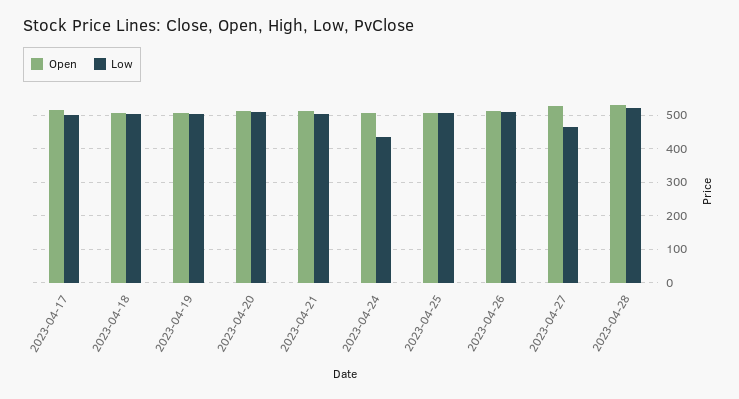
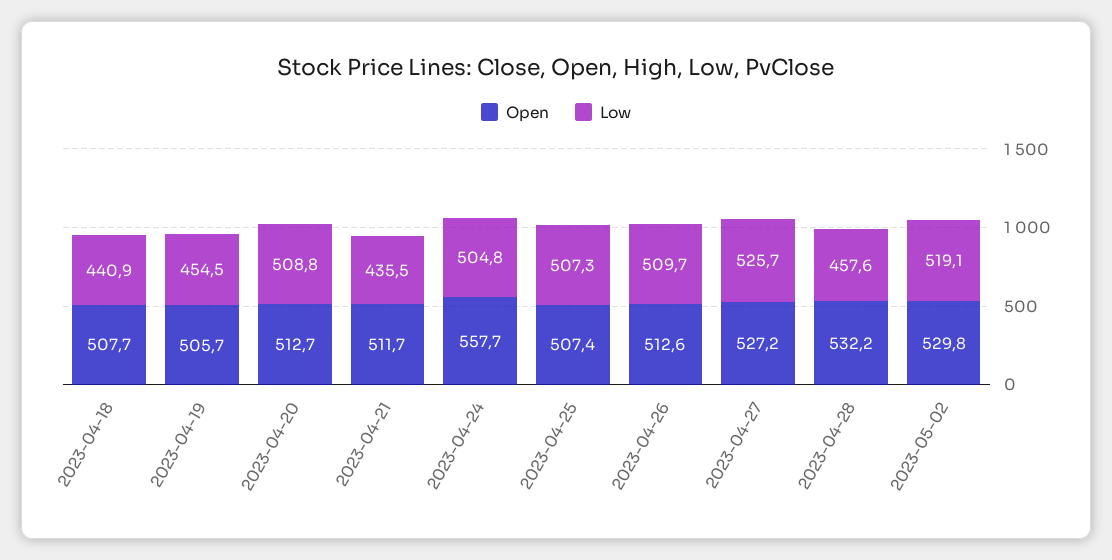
Open, 2023-04-17: 520 -> none
Low, 2023-04-17: 500 -> none
Low, 2023-04-18: 500 -> 440.9
Low, 2023-04-19: 500 -> 454.5
Low, 2023-04-21: 500 -> 435.5
Open, 2023-04-24: 500 -> 557.7
Low, 2023-04-24: 440 -> 504.8
Low, 2023-04-27: 460 -> 525.7
Low, 2023-04-28: 520 -> 457.6
Open, 2023-05-02: none -> 529.8
Low, 2023-05-02: none -> 519.1

